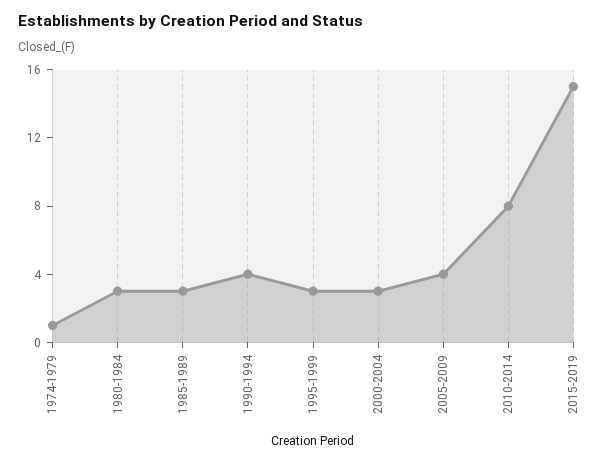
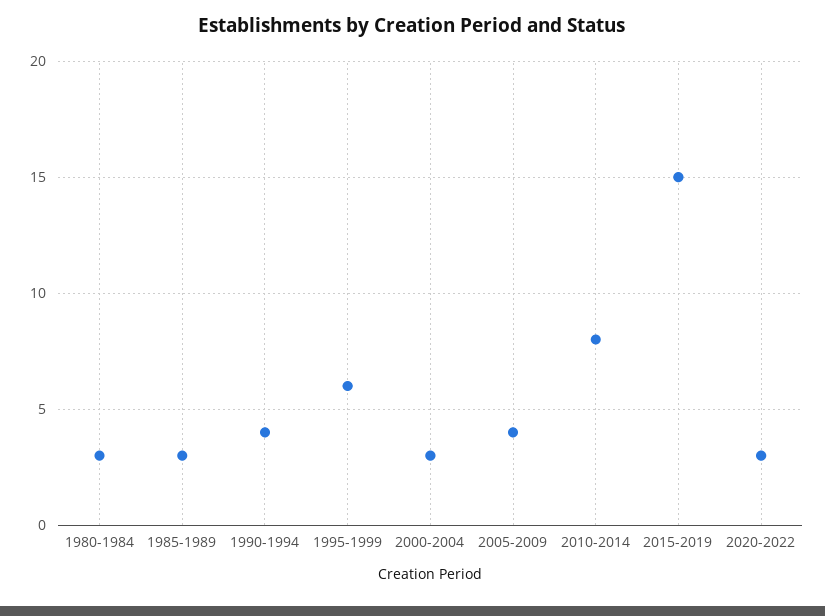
1974-1979: 1 -> none
1995-1999: 3 -> 6
2020-2022: none -> 3

